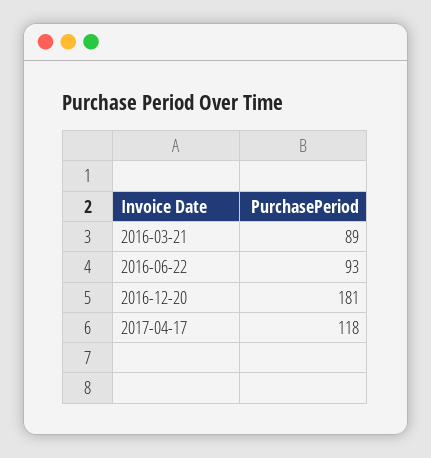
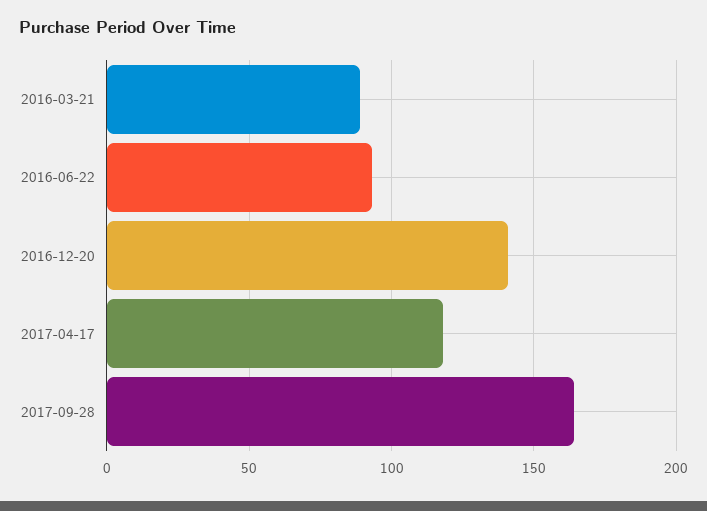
2016-12-20: 181 -> 140
2017-09-28: none -> 165

